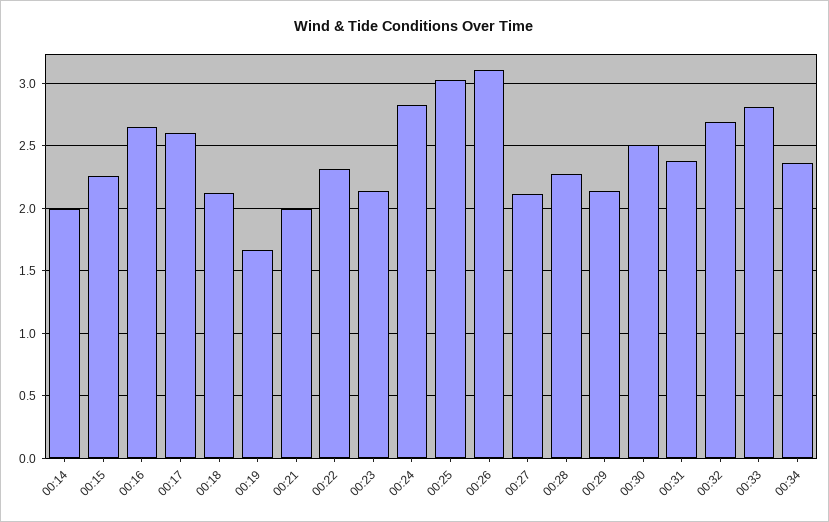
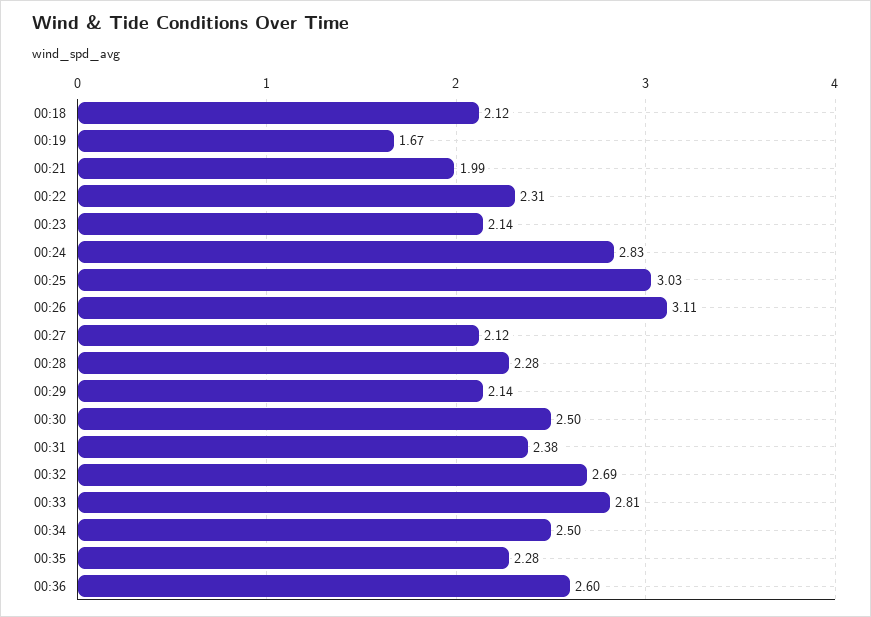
00:14: 2 -> none
00:15: 2.25 -> none
00:16: 2.65 -> none
00:17: 2.6 -> none
00:34: 2.35 -> 2.5
00:35: none -> 2.28
00:36: none -> 2.6

